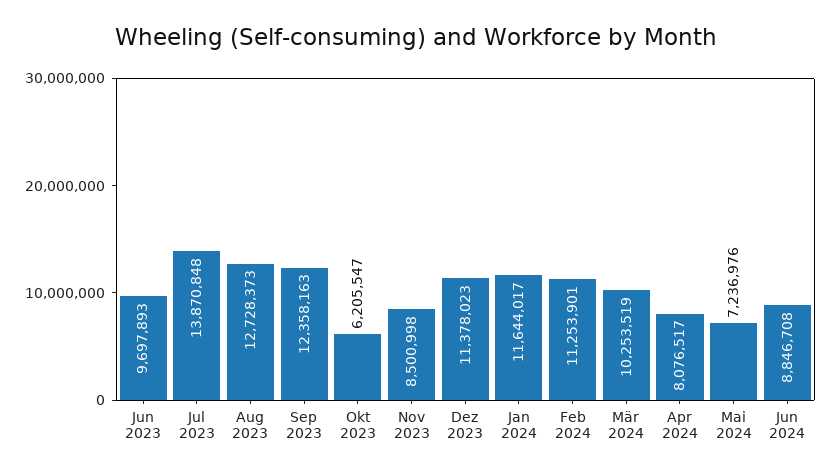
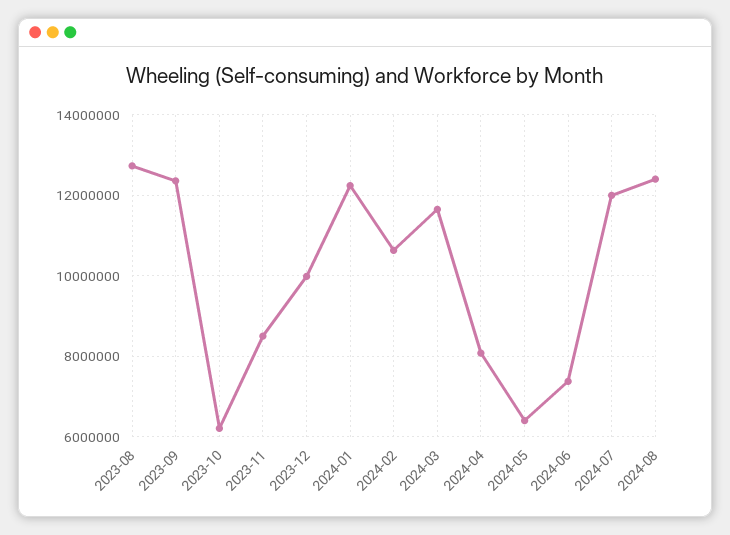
Jun 2023: 9697893 -> none
Jul 2023: 13870848 -> none
Dez 2023: 11378023 -> 10000000
Jan 2024: 11644017 -> 12200000
Feb 2024: 11253901 -> 10600000
Mär 2024: 10253519 -> 11600000
Mai 2024: 7236976 -> 6400000
Jun 2024: 8846708 -> 7400000
2024-07: none -> 12000000
2024-08: none -> 12400000

